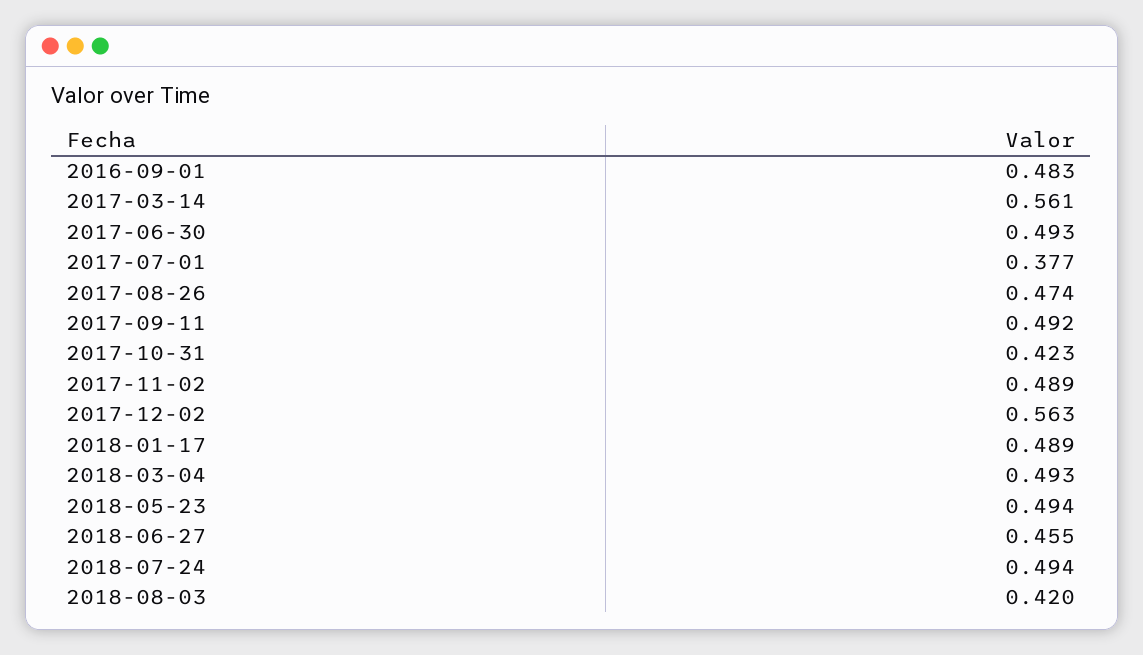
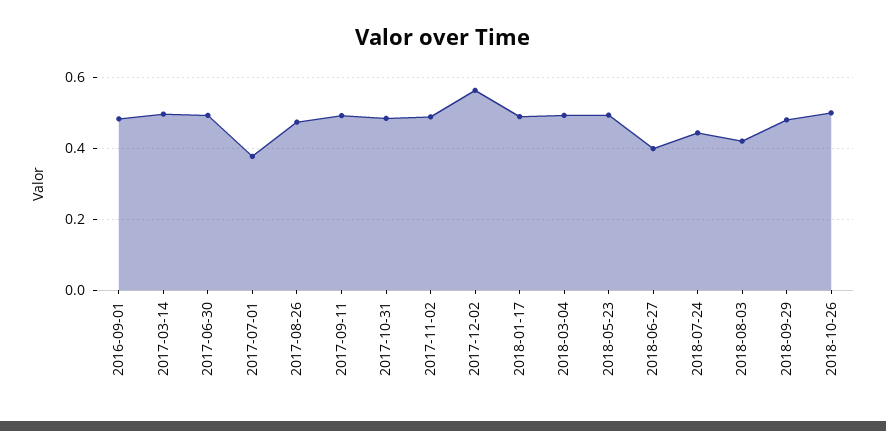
2017-03-14: 0.561 -> 0.5
2017-10-31: 0.423 -> 0.48
2018-06-27: 0.455 -> 0.4
2018-07-24: 0.494 -> 0.44
2018-09-29: none -> 0.48
2018-10-26: none -> 0.5

